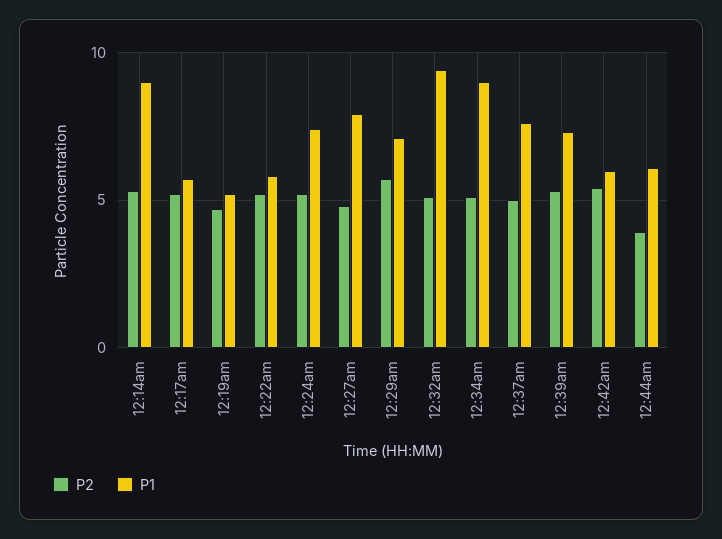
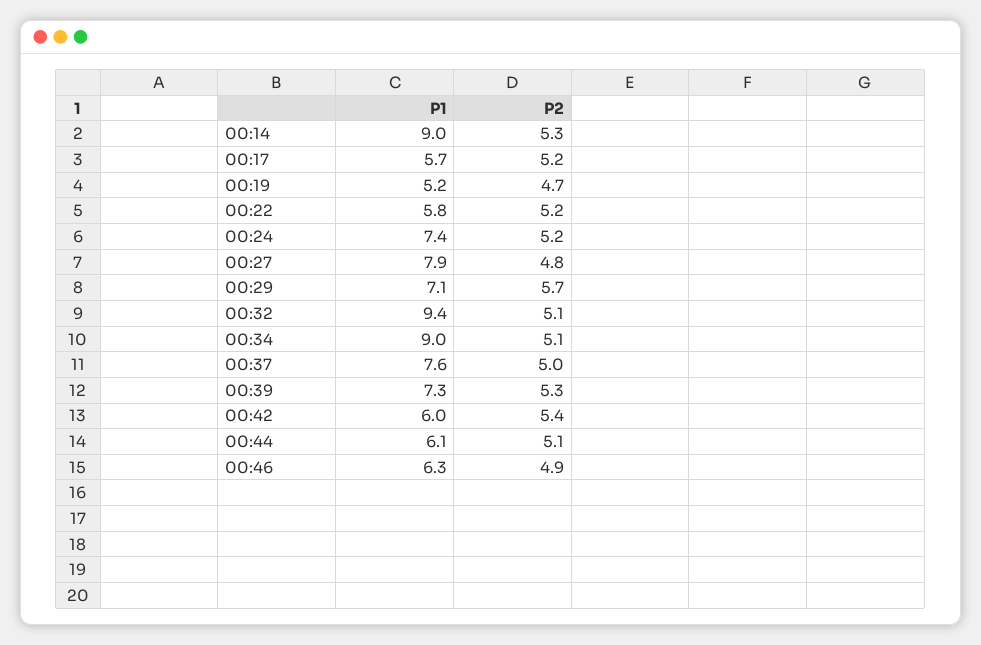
P2, 12:44am: 4 -> 5.1
P1, 00:46: none -> 6.3
P2, 00:46: none -> 4.9

